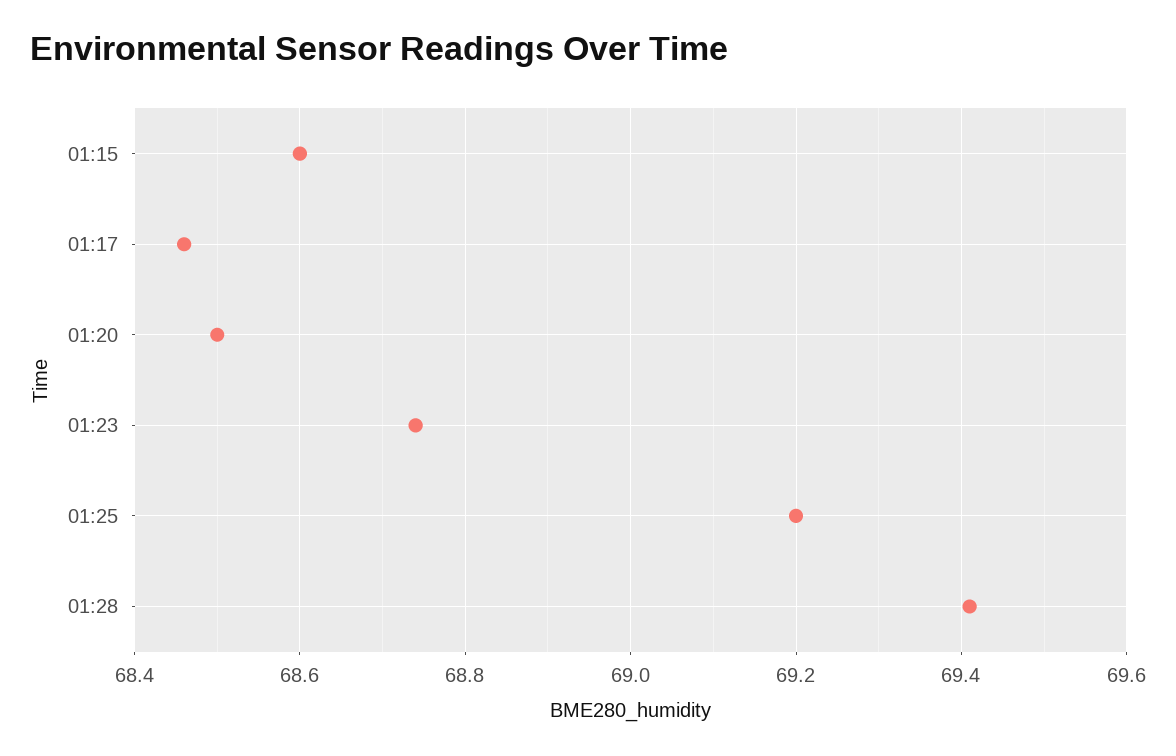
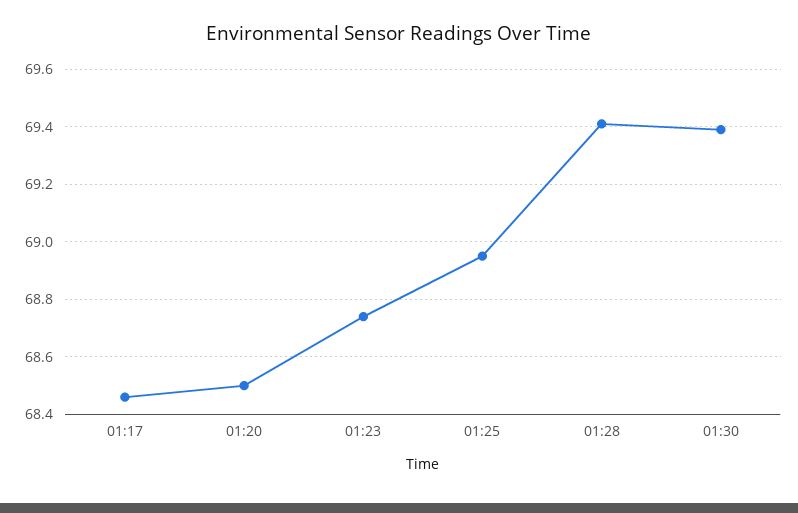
01:15: 68.6 -> none
01:25: 69.2 -> 68.95
01:30: none -> 69.4

